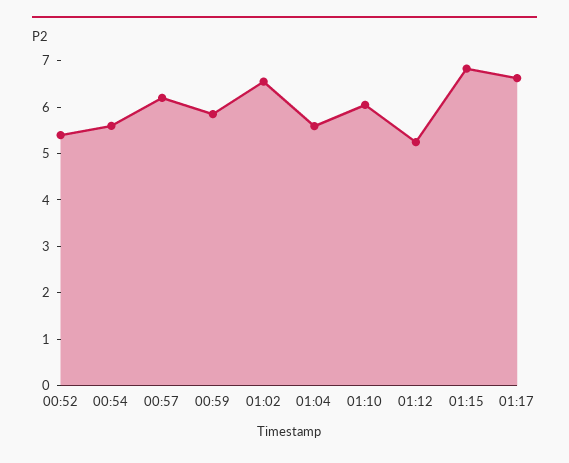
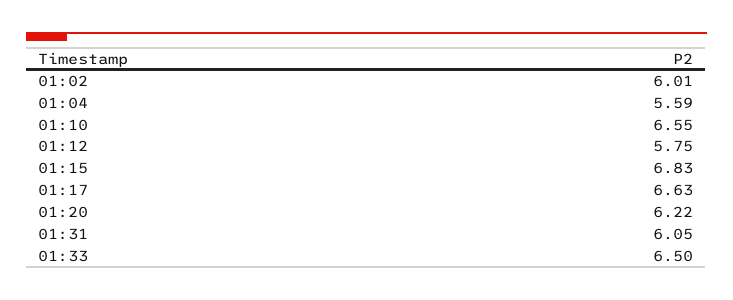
00:52: 5.4 -> none
00:54: 5.6 -> none
00:57: 6.2 -> none
00:59: 5.8 -> none
01:02: 6.6 -> 6.01
01:10: 6 -> 6.55
01:12: 5.2 -> 5.75
01:20: none -> 6.22
01:31: none -> 6.05
01:33: none -> 6.5

